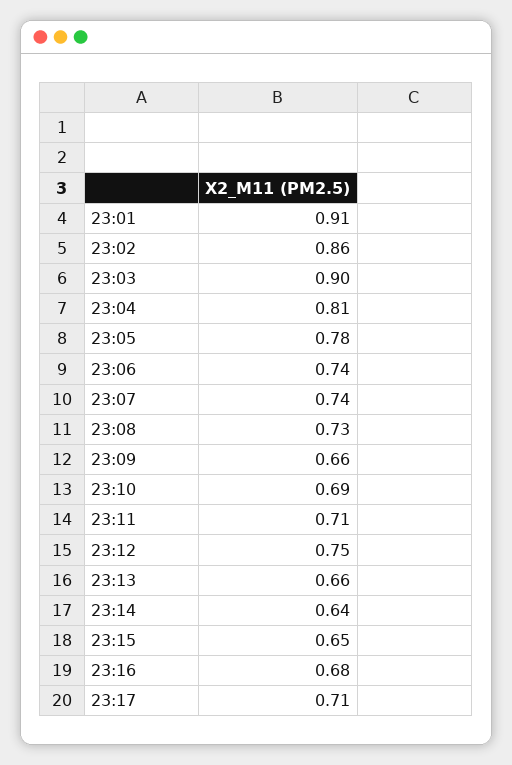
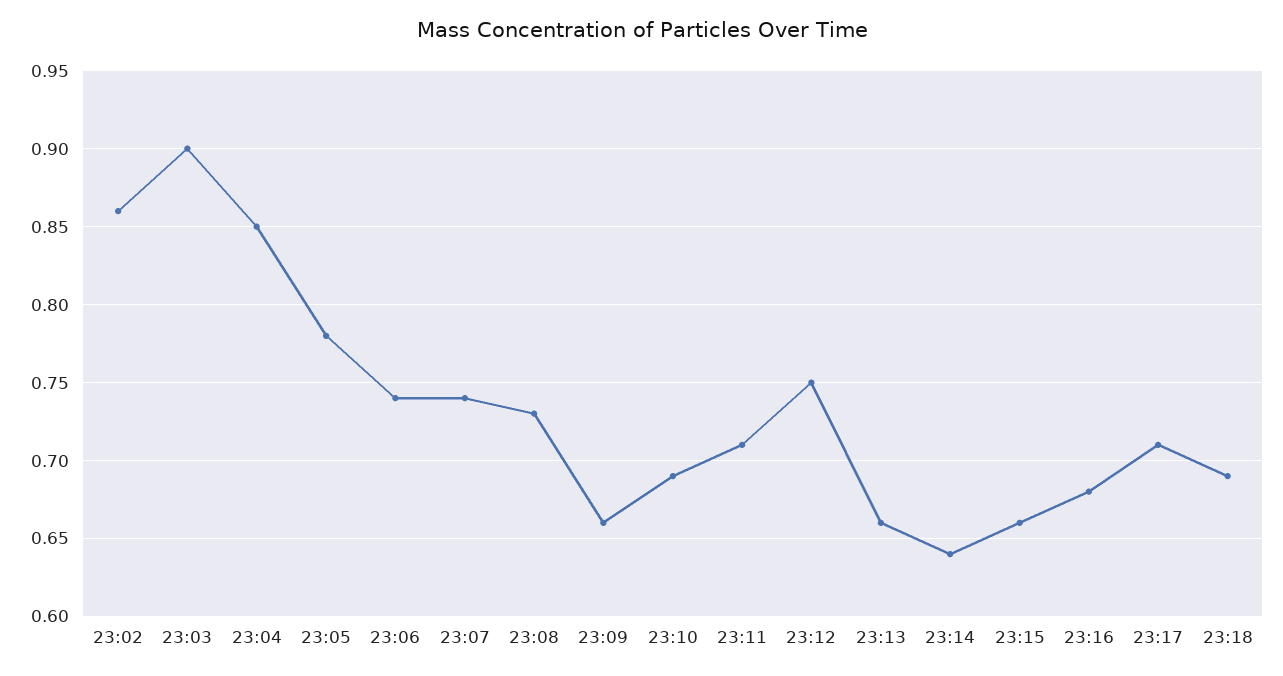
23:01: 0.91 -> none
23:04: 0.81 -> 0.85
23:15: 0.65 -> 0.66
23:18: none -> 0.69

